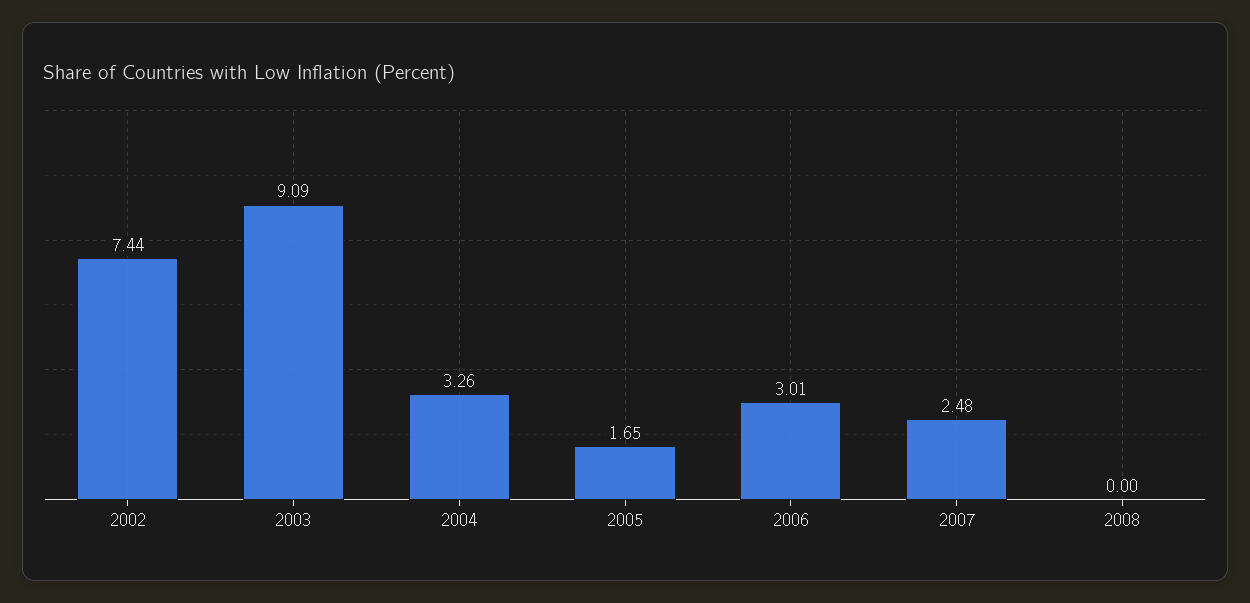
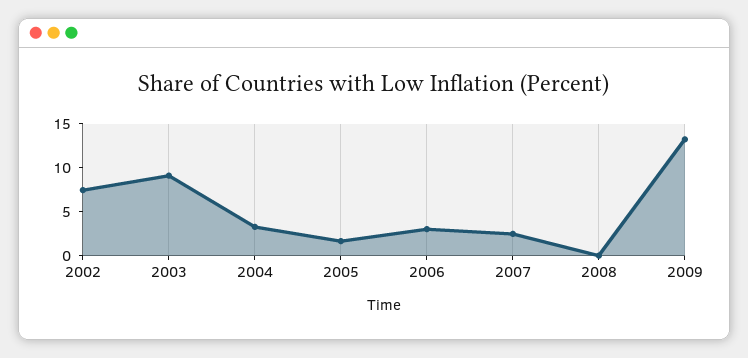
2009: none -> 13

